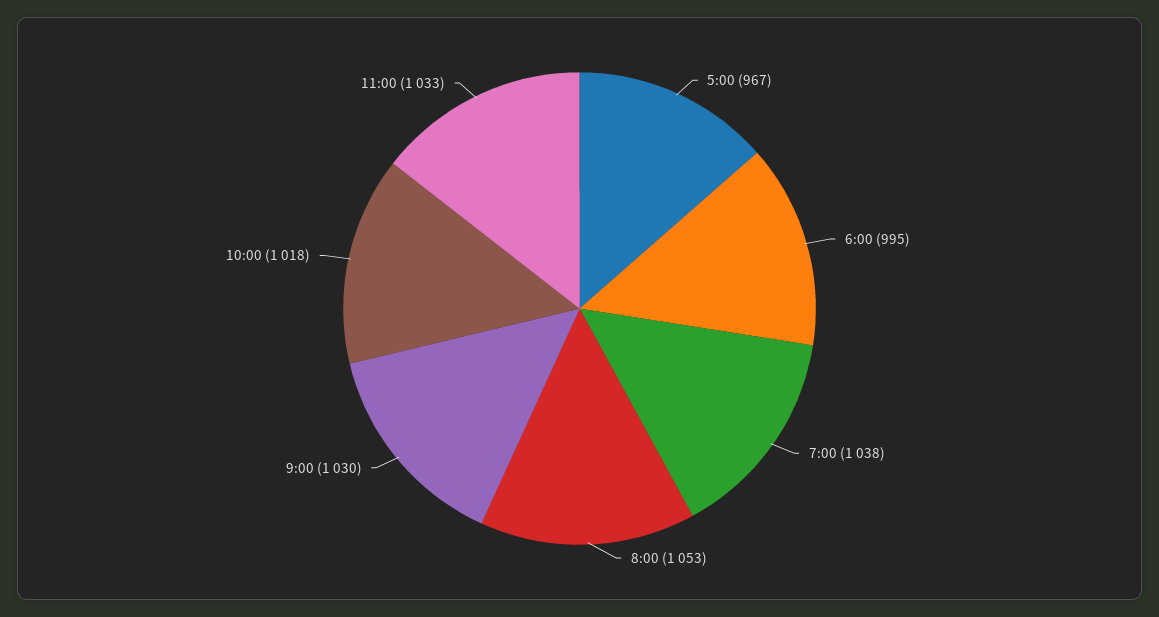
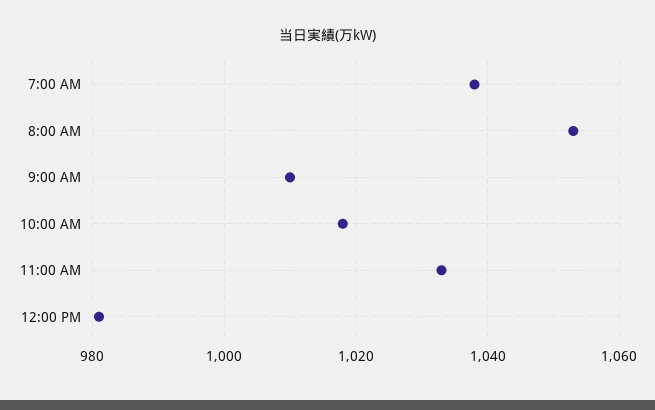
5:00: 967 -> none
6:00: 995 -> none
9:00: 1030 -> 1010
12:00 PM: none -> 980

